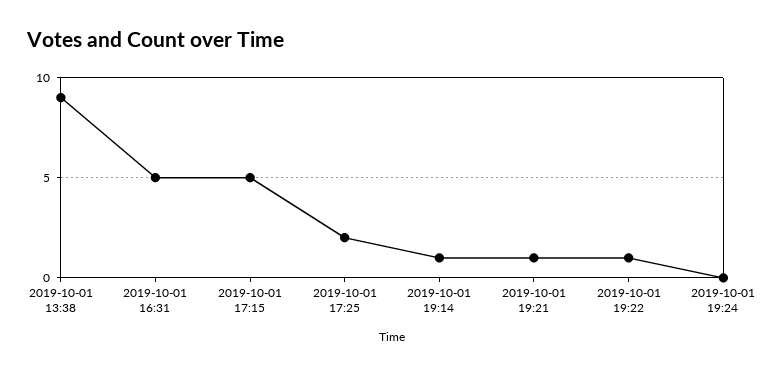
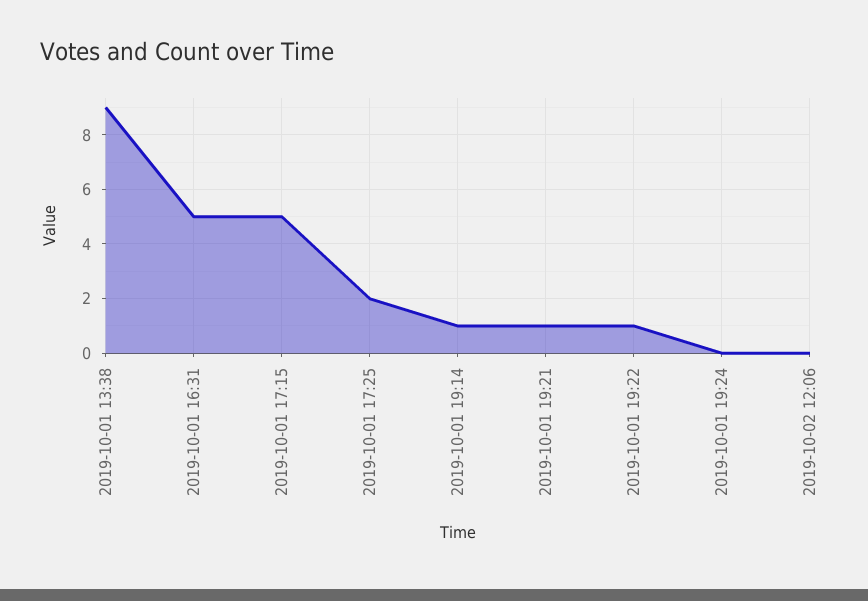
2019-10-02 12:06: none -> 0

